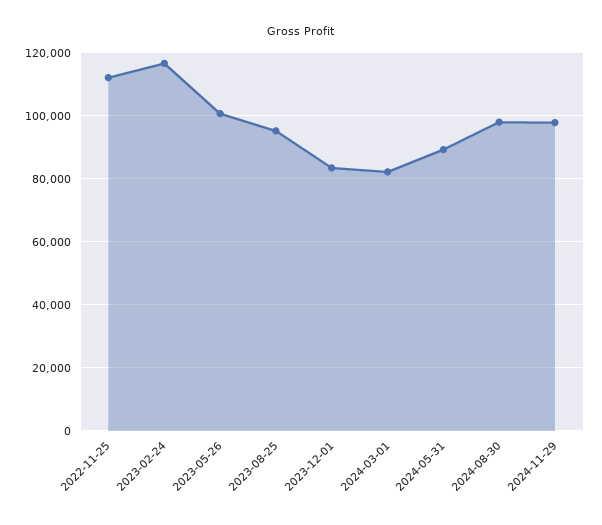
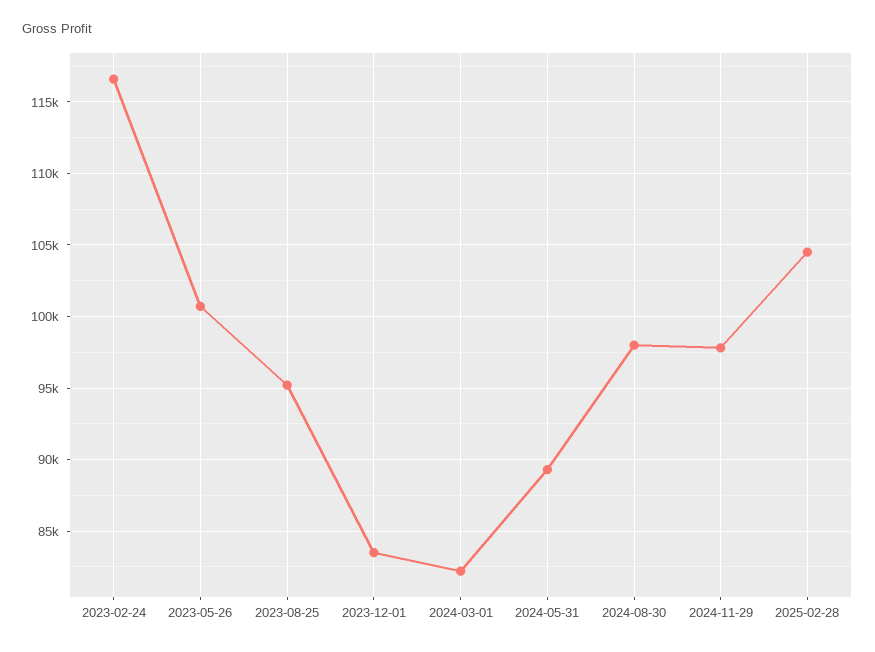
2022-11-25: 112000 -> none
2025-02-28: none -> 104500

